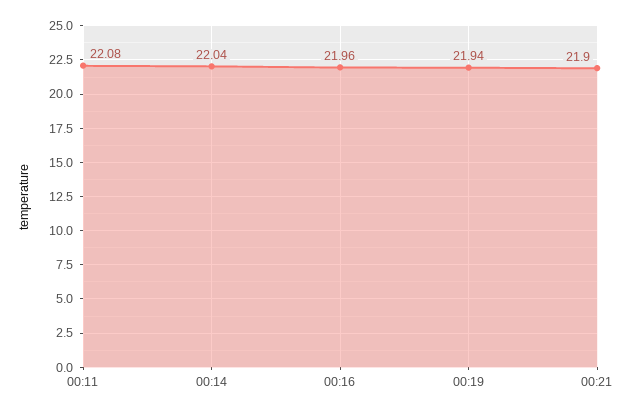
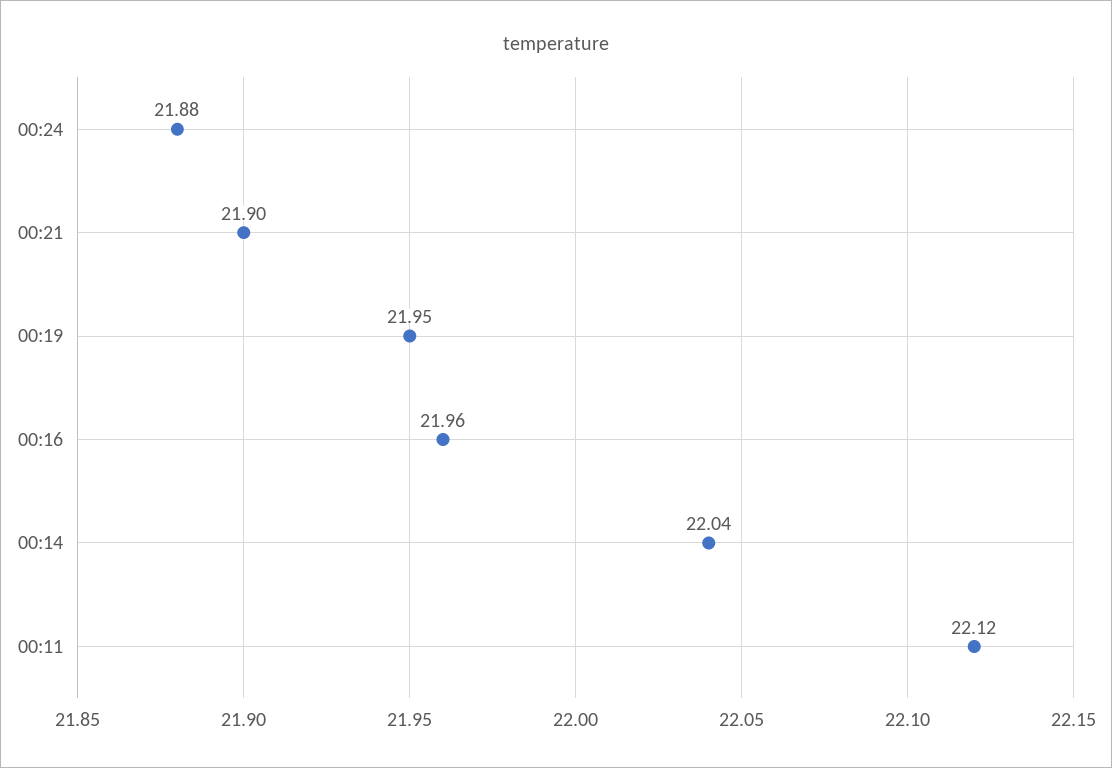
00:11: 22.08 -> 22.12
00:19: 21.94 -> 21.95
00:24: none -> 21.88

